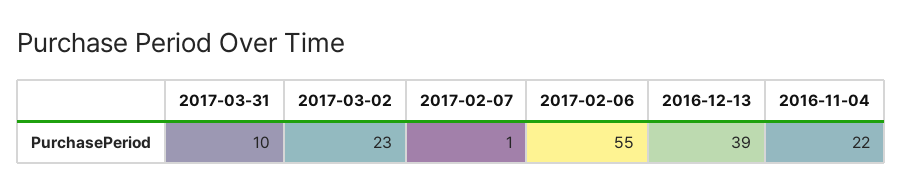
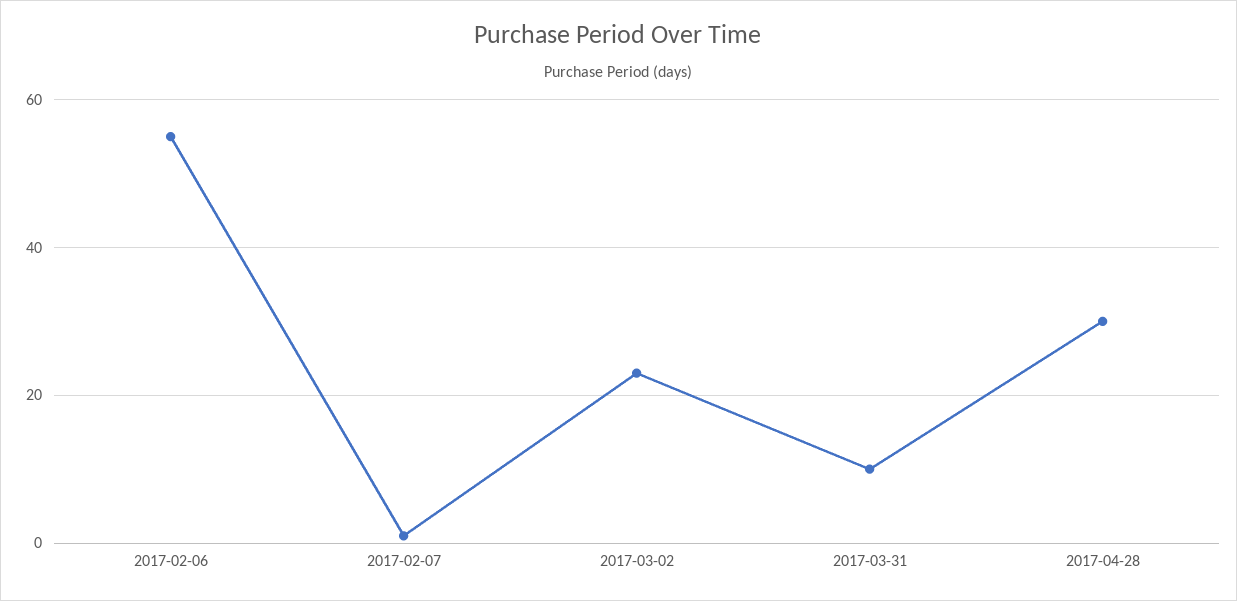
2016-12-13: 39 -> none
2016-11-04: 22 -> none
2017-04-28: none -> 30

